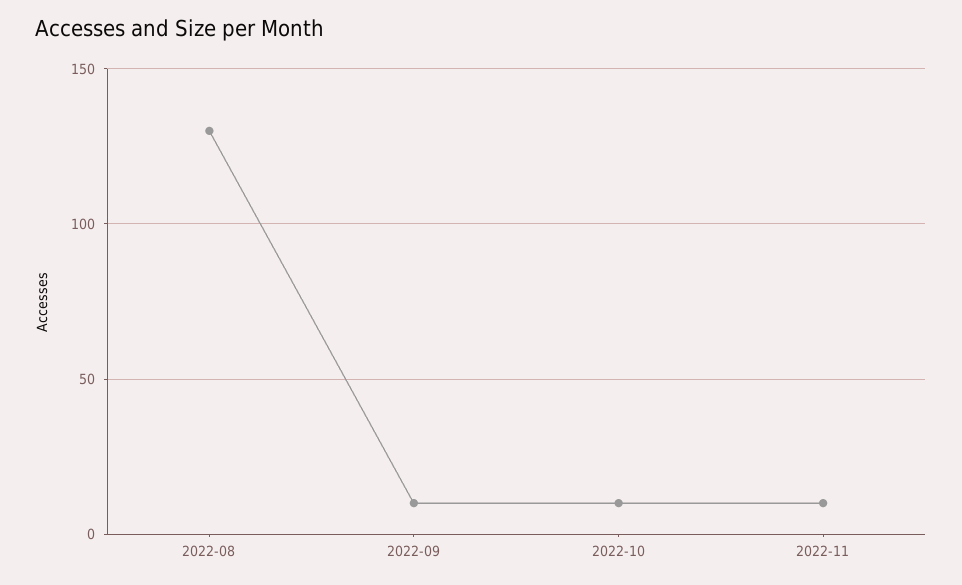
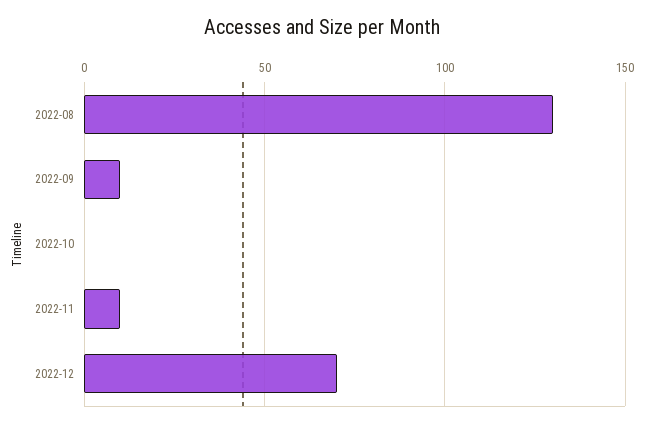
2022-10: 10 -> 0
2022-12: none -> 70

